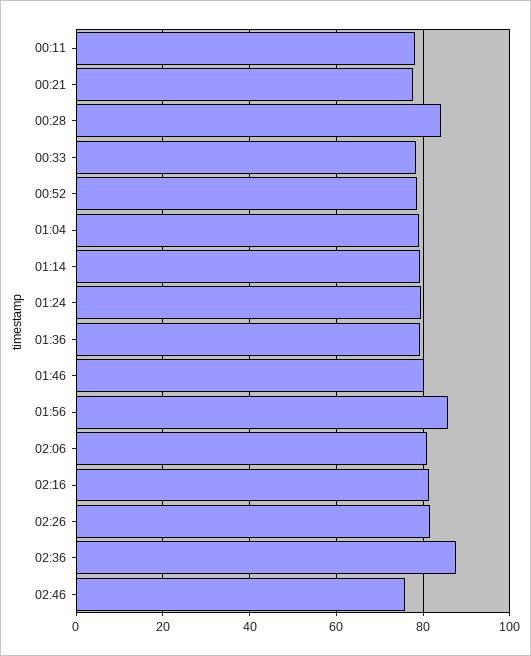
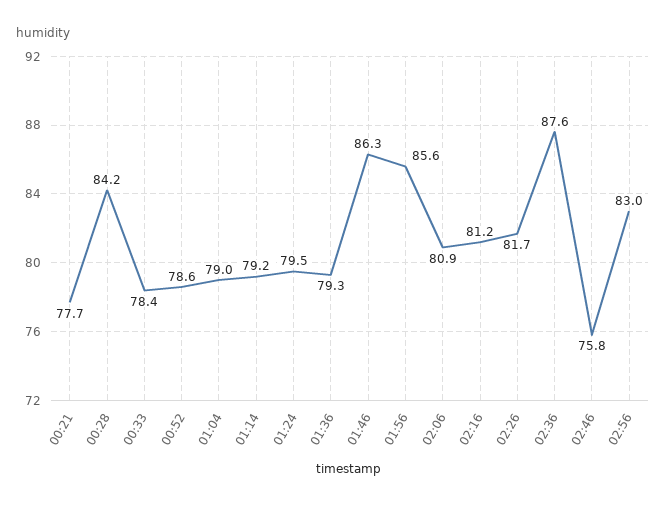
00:11: 78 -> none
01:46: 80 -> 86.3
02:56: none -> 83

